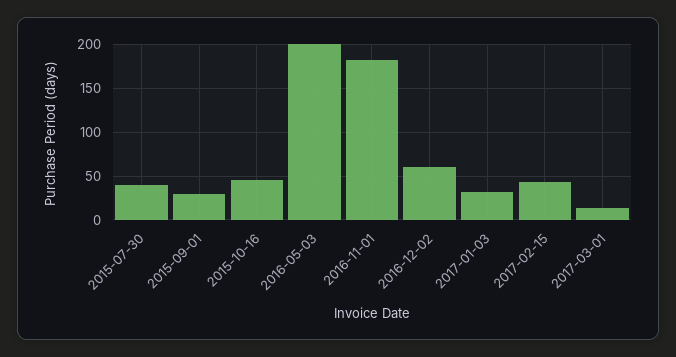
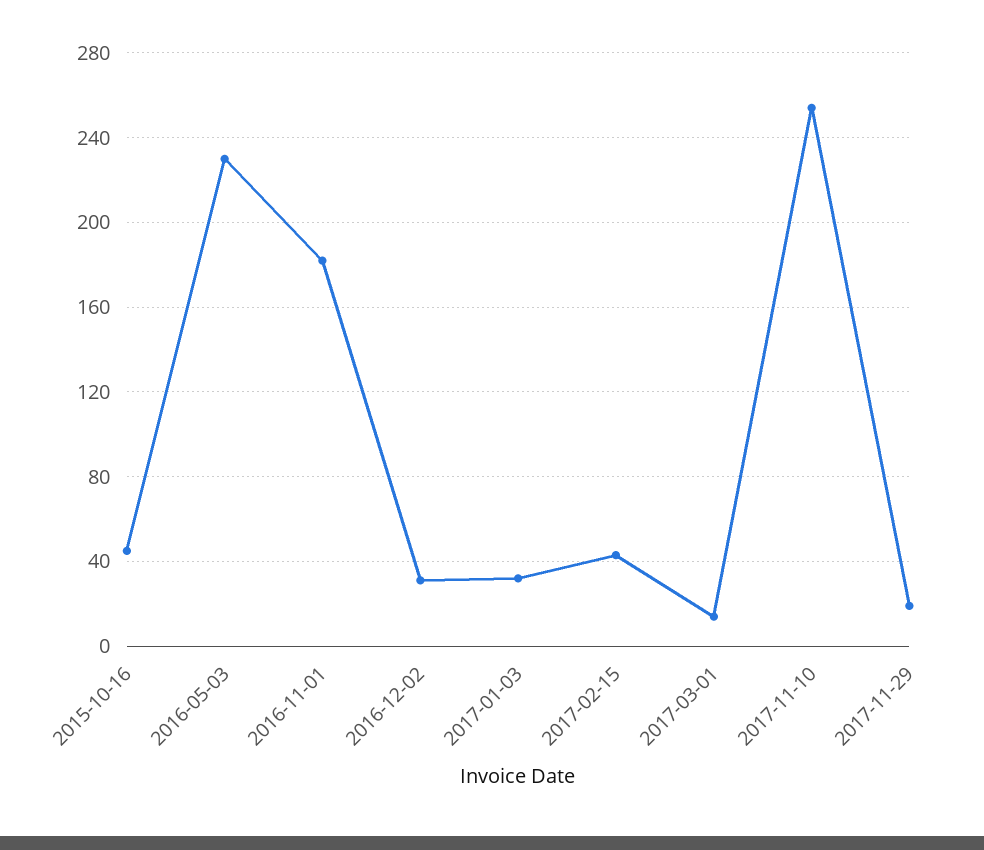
2015-07-30: 40 -> none
2015-09-01: 30 -> none
2016-05-03: 200 -> 230
2016-12-02: 60 -> 30
2017-11-10: none -> 255
2017-11-29: none -> 20

